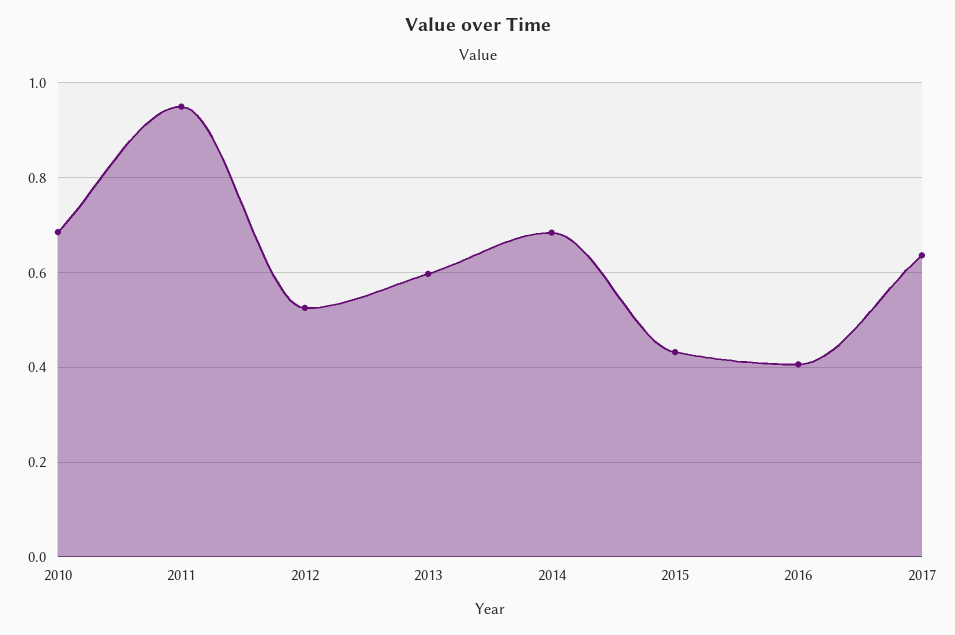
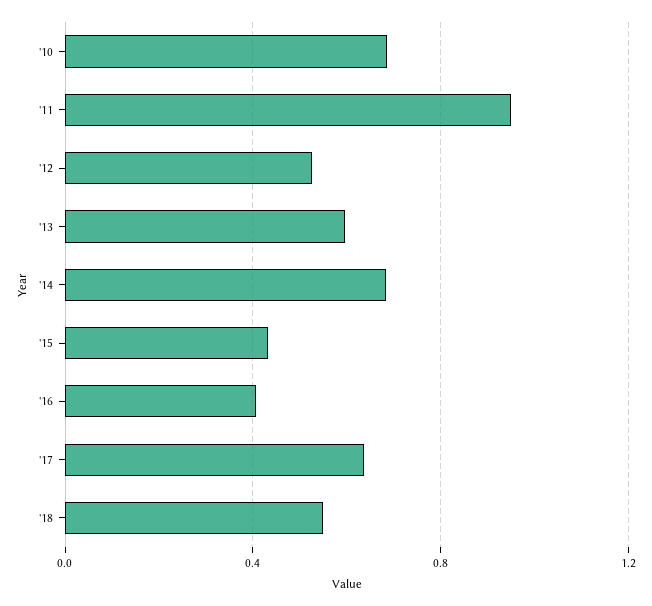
'18: none -> 0.55

